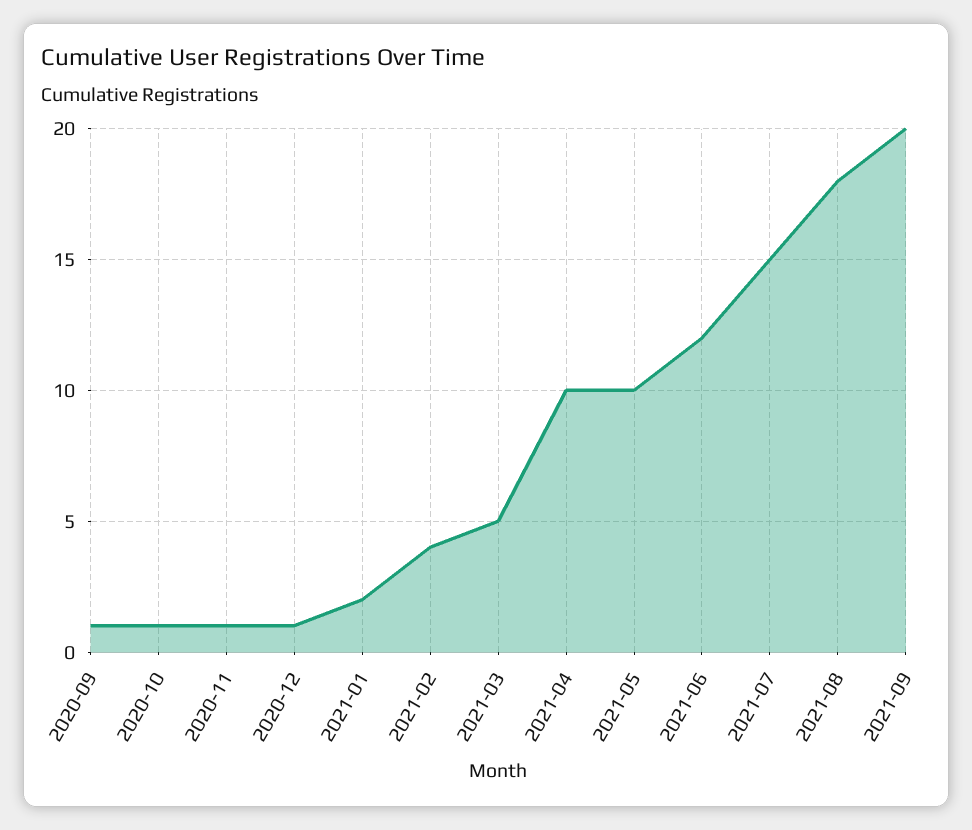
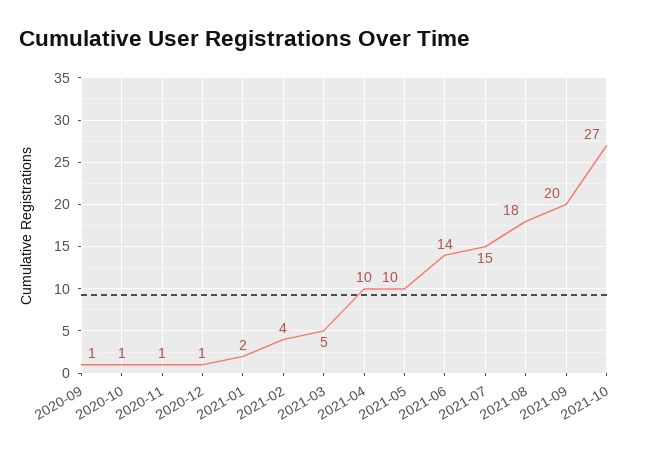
2021-06: 12 -> 14
2021-10: none -> 27

